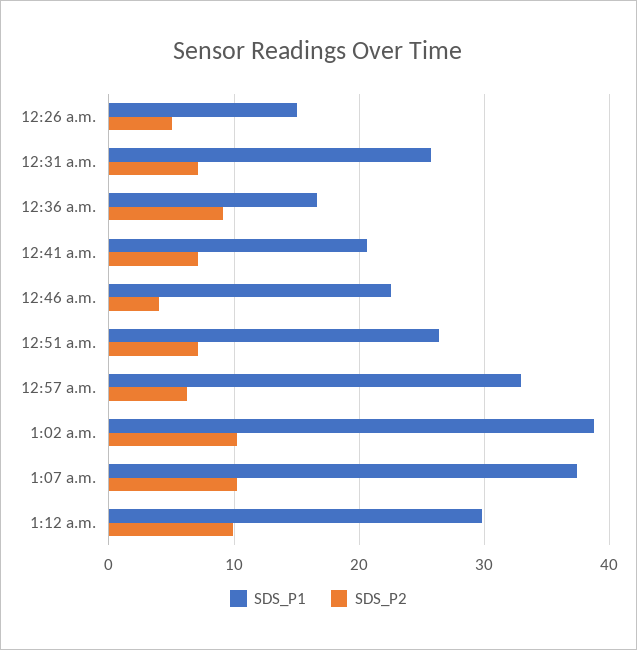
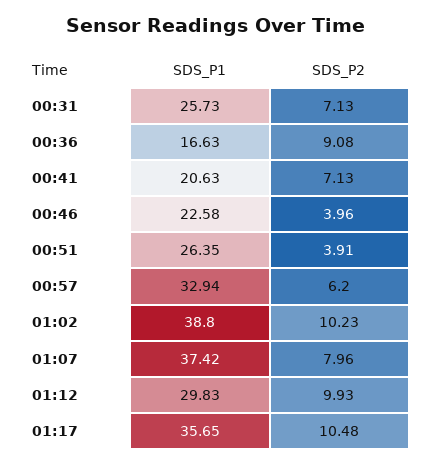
SDS_P1, 12:26 a.m.: 15 -> none
SDS_P2, 12:26 a.m.: 5 -> none
SDS_P2, 12:51 a.m.: 7 -> 3.91
SDS_P2, 1:07 a.m.: 10 -> 7.96
SDS_P1, 01:17: none -> 35.65
SDS_P2, 01:17: none -> 10.48

